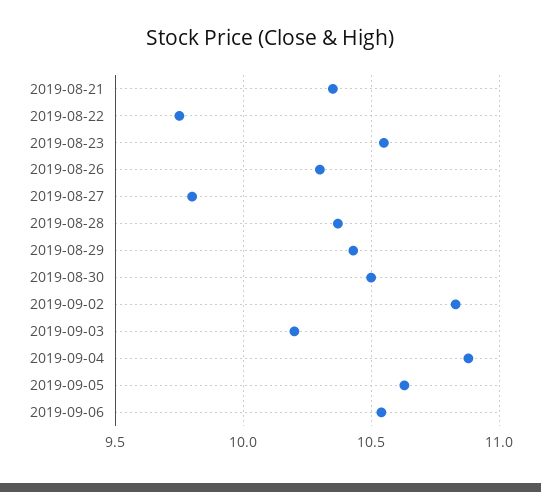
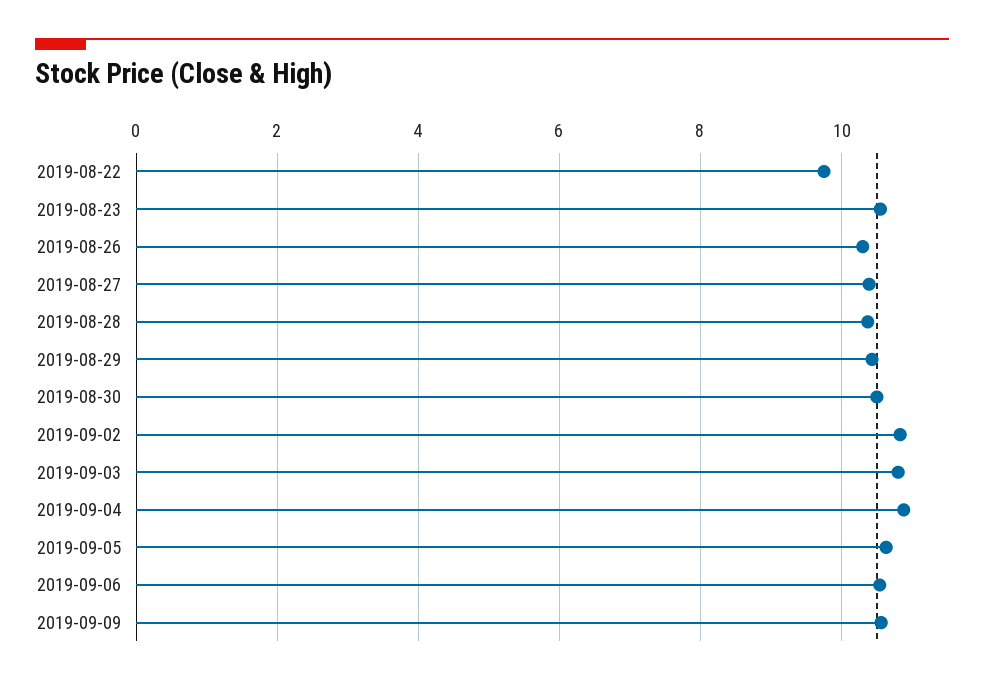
2019-08-21: 10.35 -> none
2019-08-27: 9.8 -> 10.4
2019-09-03: 10.2 -> 10.8
2019-09-09: none -> 10.6

